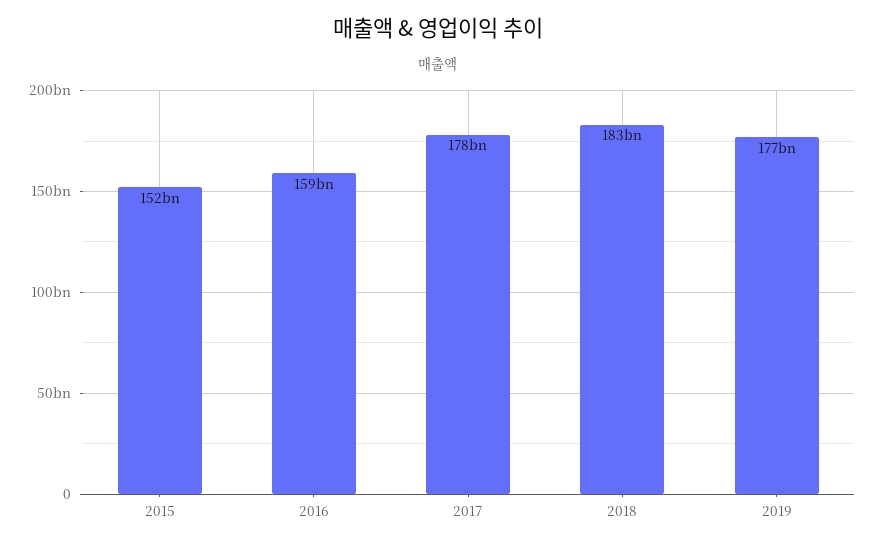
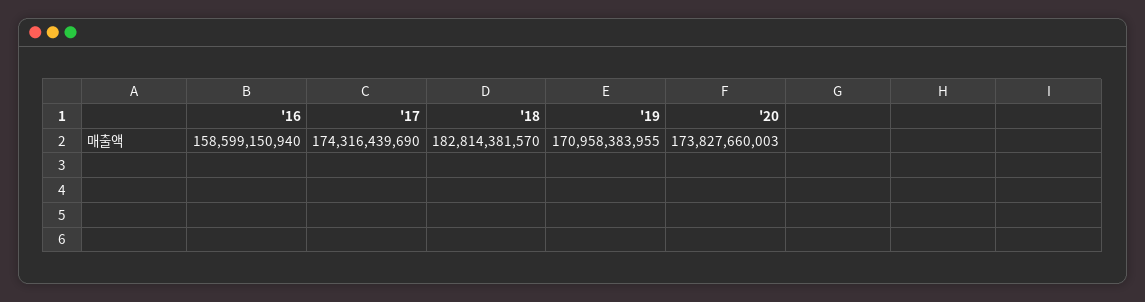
2015: 152000000000 -> none
2017: 178000000000 -> 174316439690
2019: 177000000000 -> 170958383955
'20: none -> 173827660003

